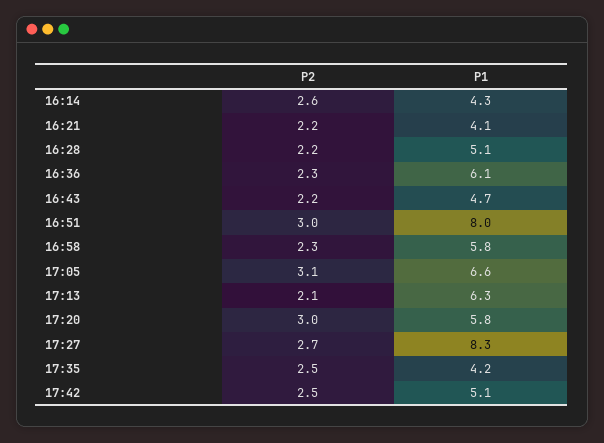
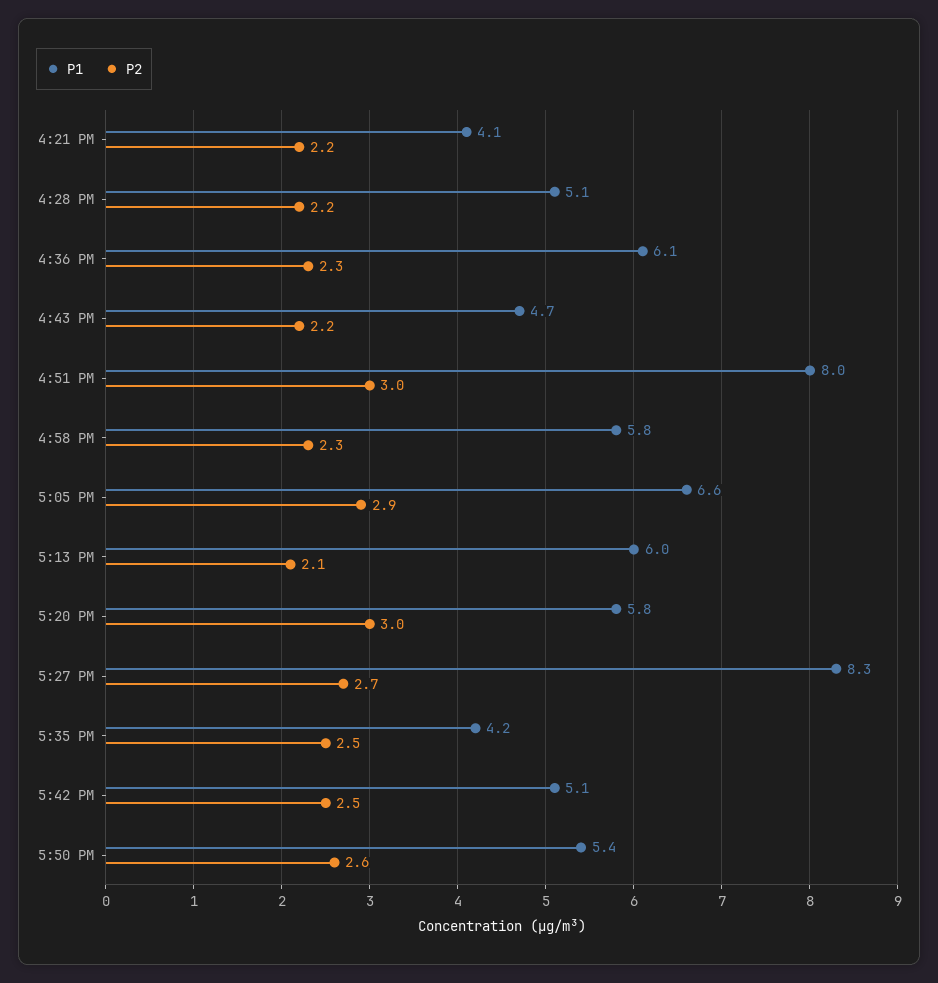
P2, 16:14: 2.6 -> none
P1, 16:14: 4.3 -> none
P2, 17:05: 3.1 -> 2.9
P1, 17:13: 6.3 -> 6
P1, 5:50 PM: none -> 5.4
P2, 5:50 PM: none -> 2.6

